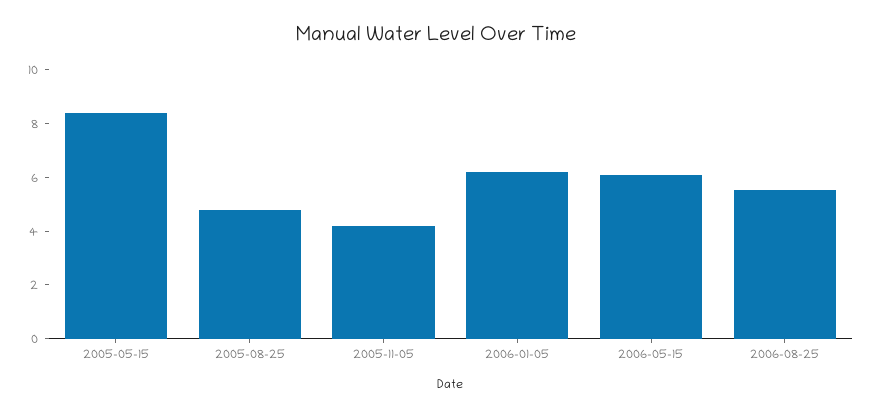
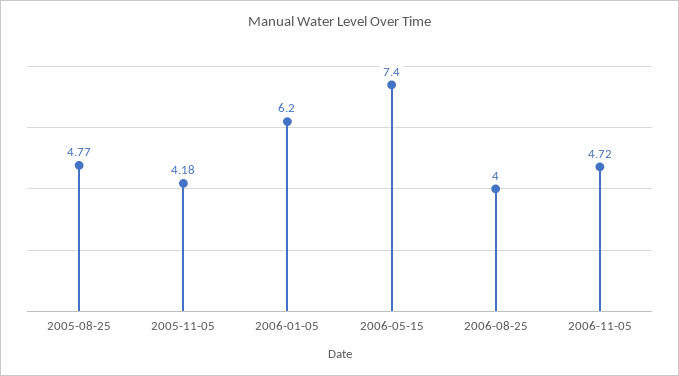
2005-05-15: 8.5 -> none
2006-05-15: 6 -> 7.4
2006-08-25: 5.5 -> 4
2006-11-05: none -> 4.72

